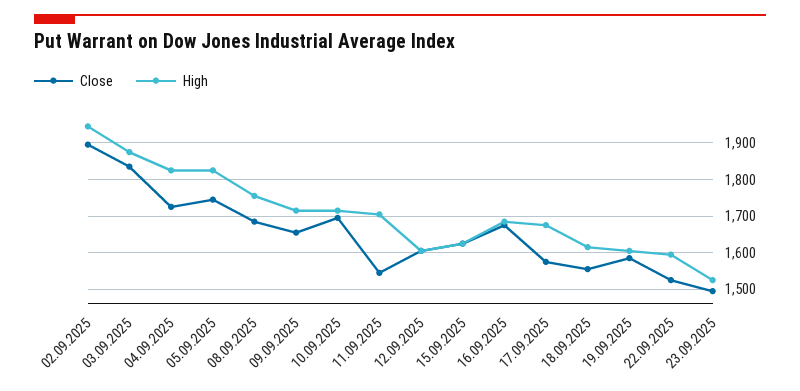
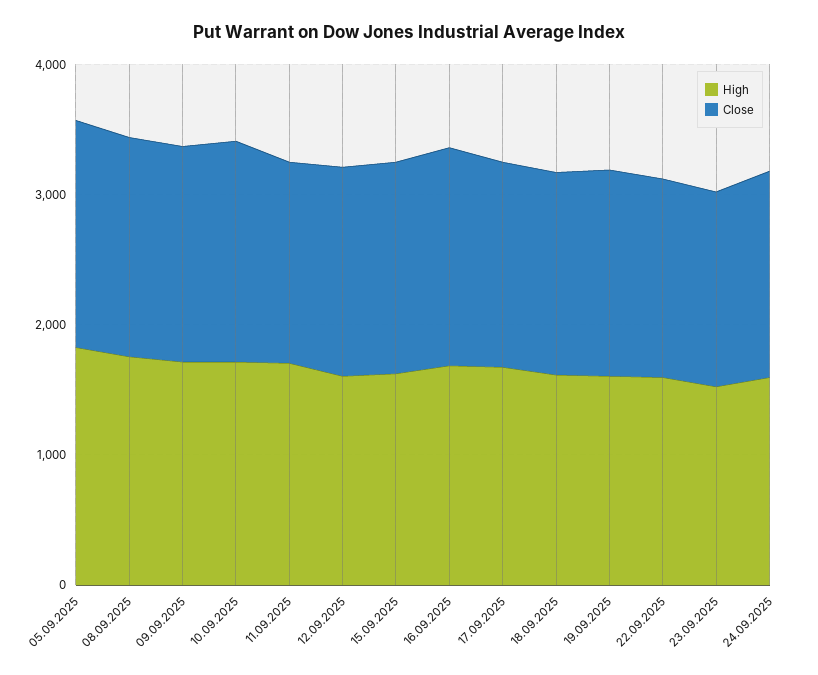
Close, 02.09.2025: 1900 -> none
High, 02.09.2025: 1940 -> none
Close, 03.09.2025: 1840 -> none
High, 03.09.2025: 1880 -> none
Close, 04.09.2025: 1720 -> none
High, 04.09.2025: 1820 -> none
High, 24.09.2025: none -> 1600
Close, 24.09.2025: none -> 1600

